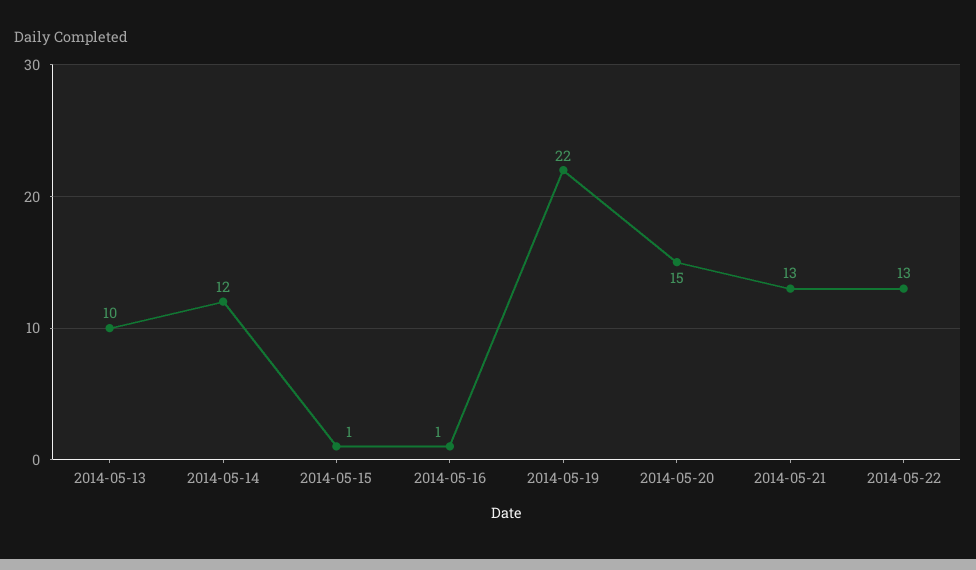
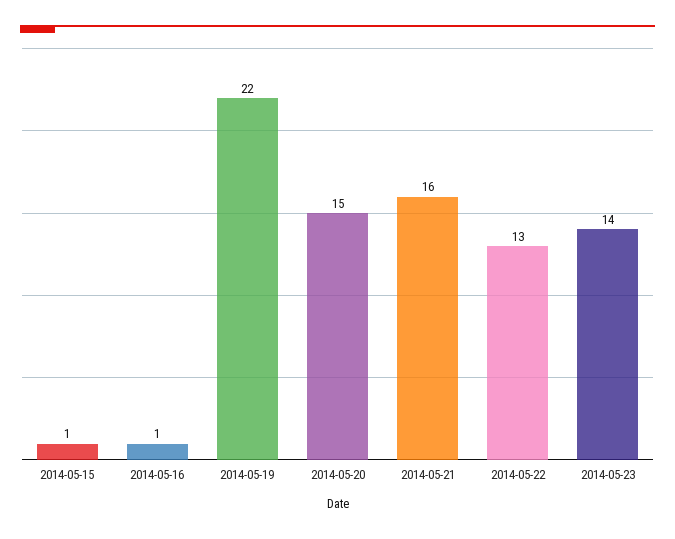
2014-05-13: 10 -> none
2014-05-14: 12 -> none
2014-05-21: 13 -> 16
2014-05-23: none -> 14

